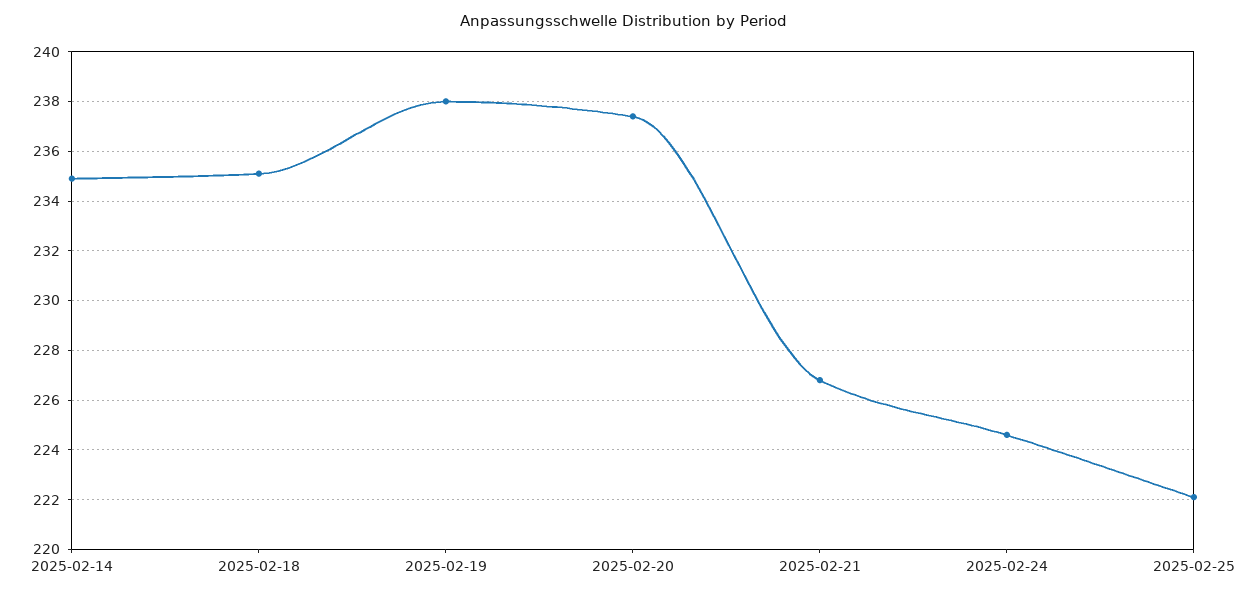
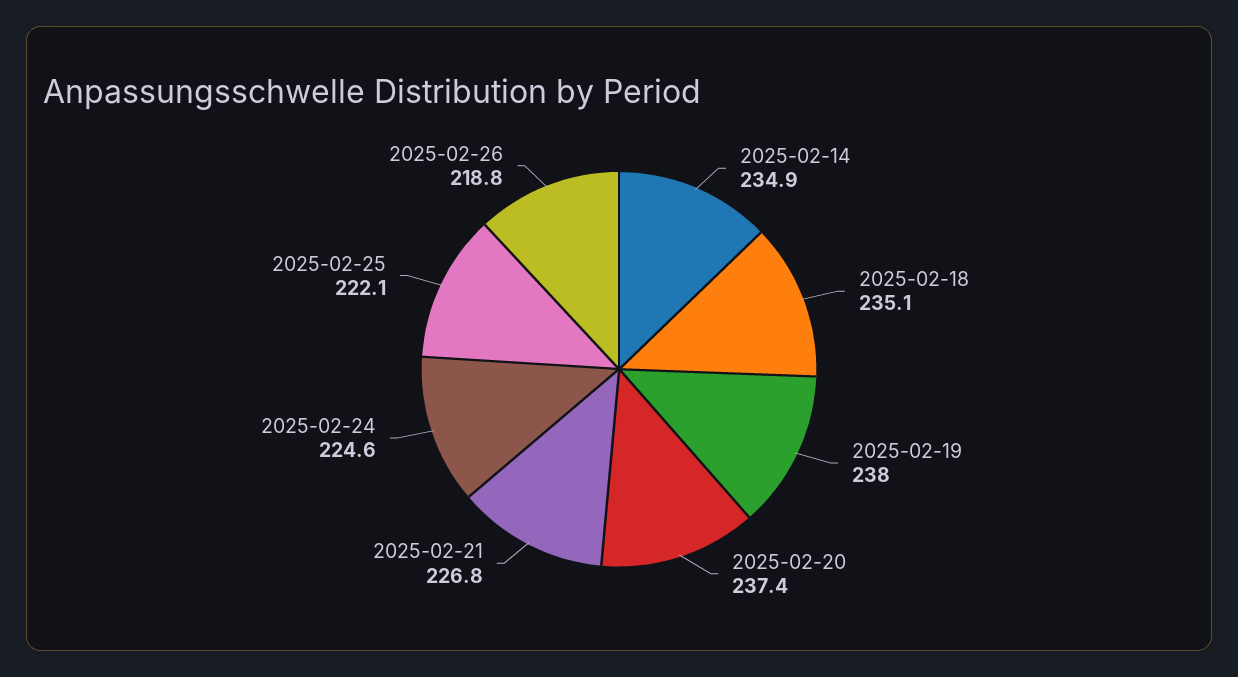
2025-02-26: none -> 218.8

